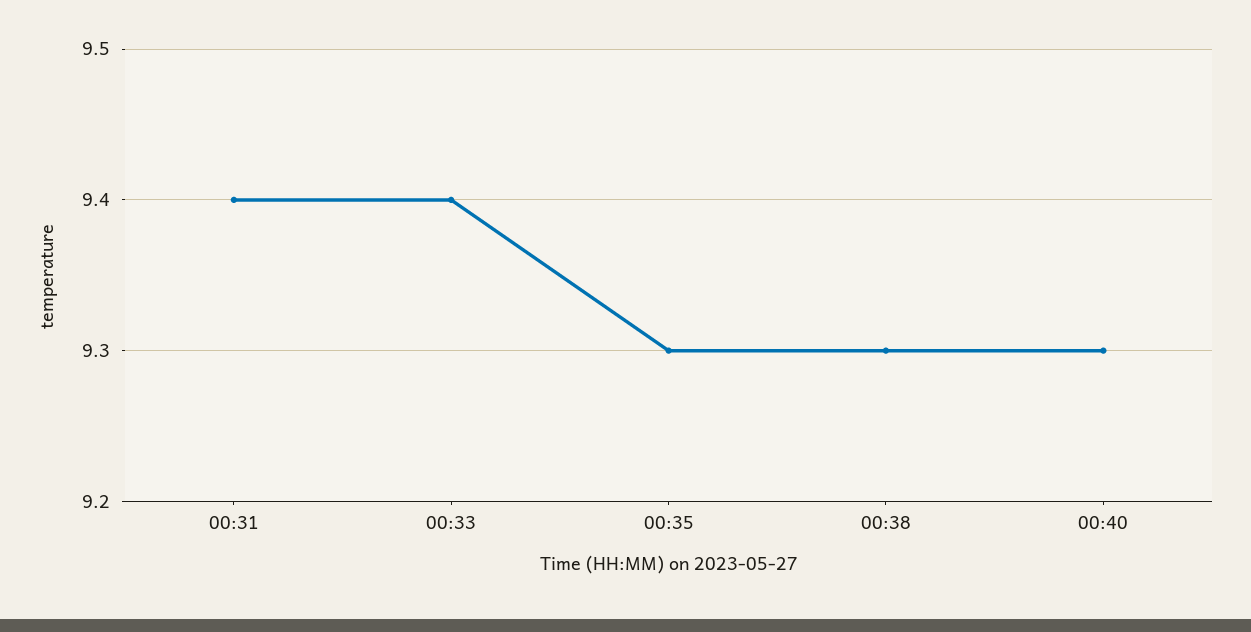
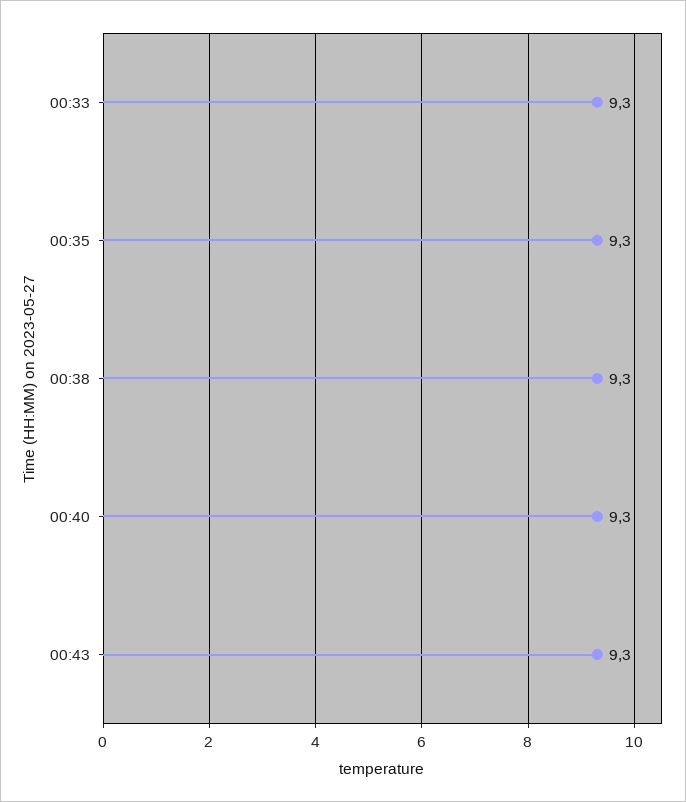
00:31: 9.4 -> none
00:33: 9.4 -> 9.3
00:43: none -> 9.3

